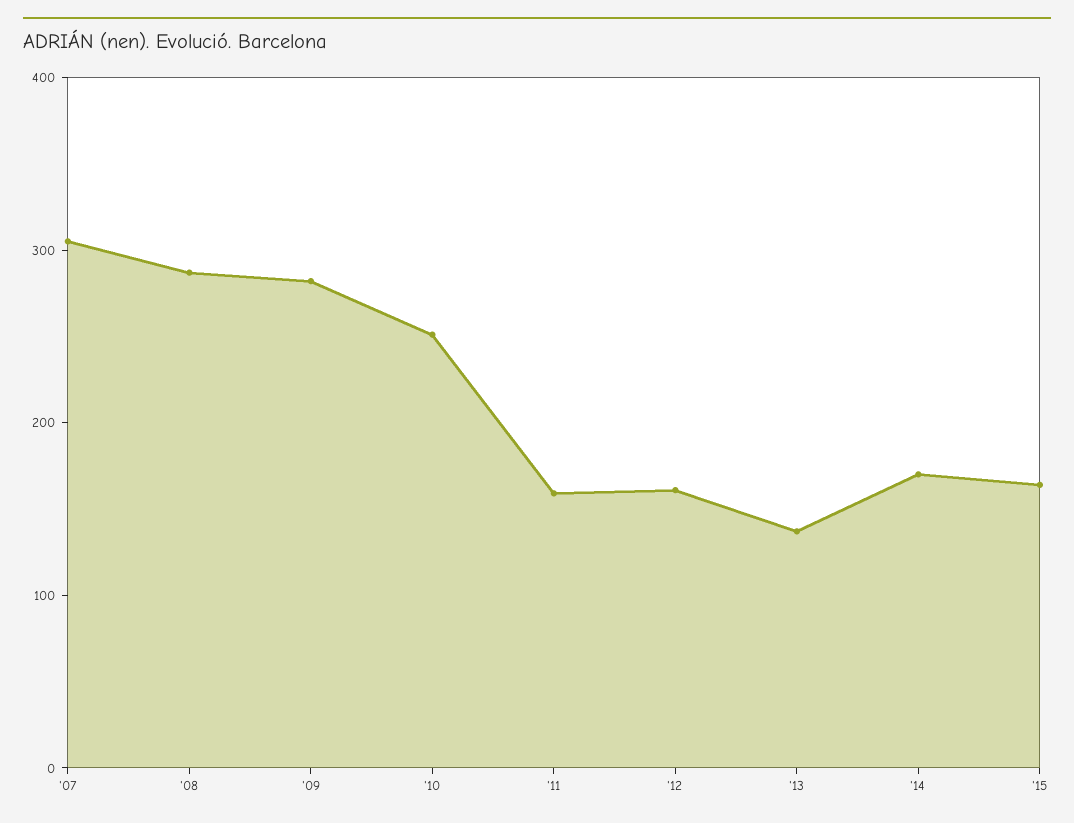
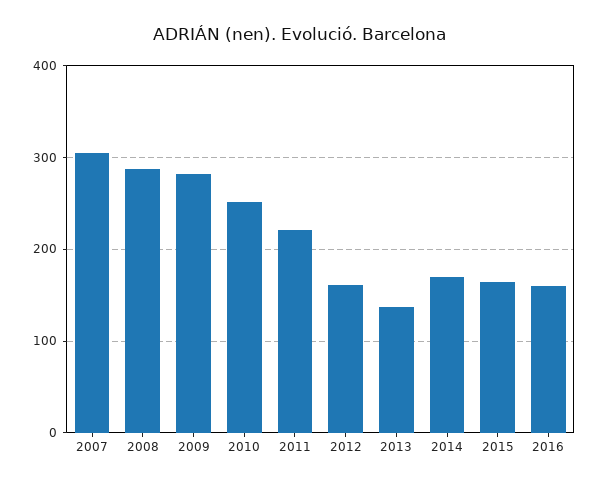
'11: 160 -> 220
2016: none -> 160

